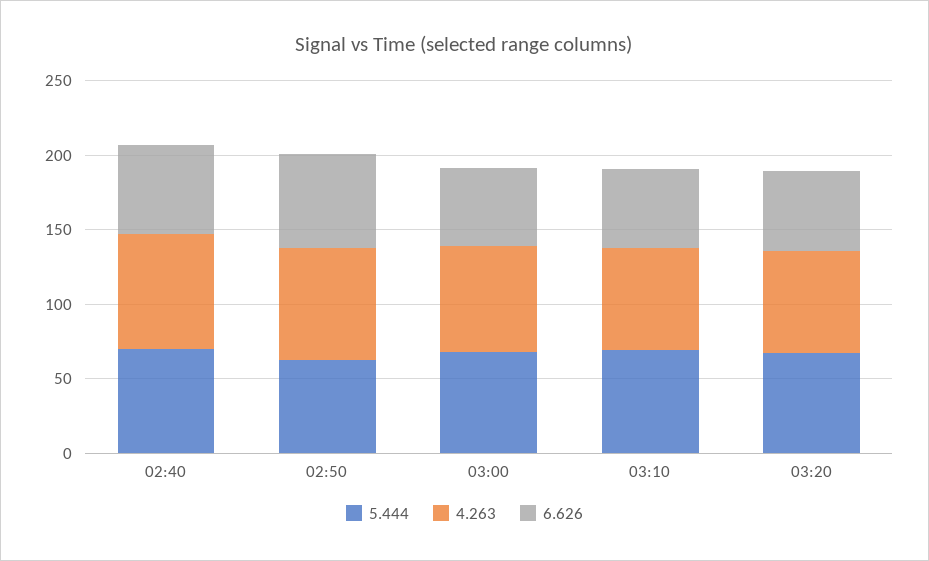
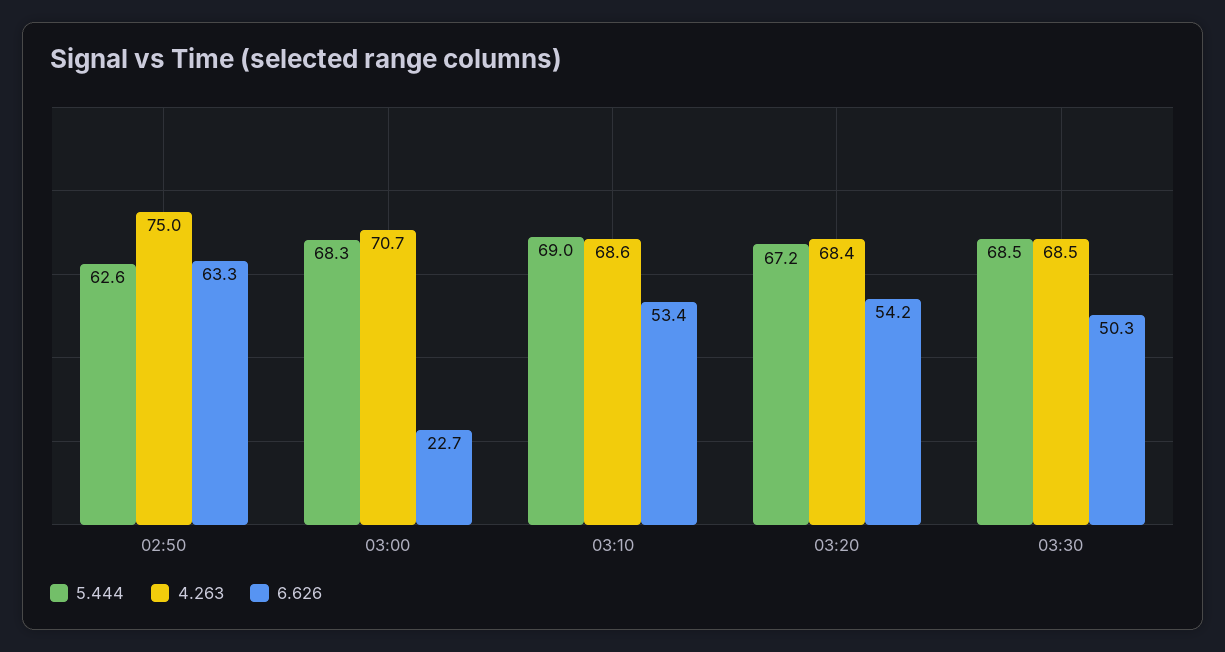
5.444, 02:40: 70 -> none
4.263, 02:40: 80 -> none
6.626, 02:40: 60 -> none
6.626, 03:00: 50 -> 22.7
5.444, 03:30: none -> 68.5
4.263, 03:30: none -> 68.5
6.626, 03:30: none -> 50.3

